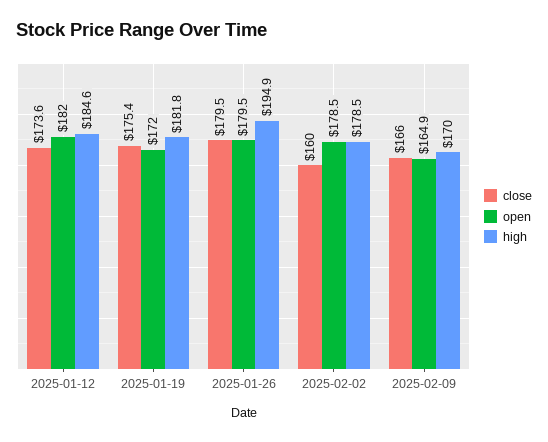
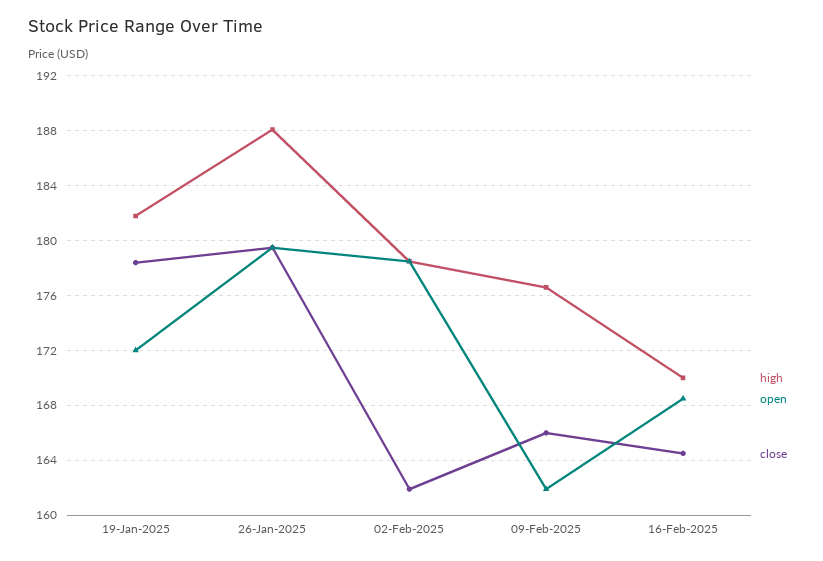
close, 2025-01-12: 173.6 -> none
open, 2025-01-12: 182 -> none
high, 2025-01-12: 184.6 -> none
close, 2025-01-19: 175.4 -> 178.5
high, 2025-01-26: 194.9 -> 188
close, 2025-02-02: 160 -> 162
open, 2025-02-09: 164.9 -> 162
high, 2025-02-09: 170 -> 176.5
high, 16-Feb-2025: none -> 170
open, 16-Feb-2025: none -> 168.5
close, 16-Feb-2025: none -> 164.5

